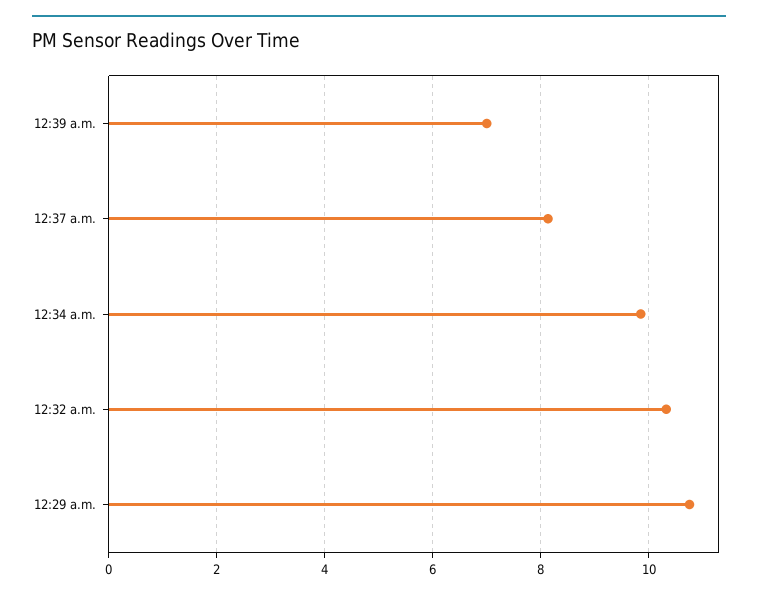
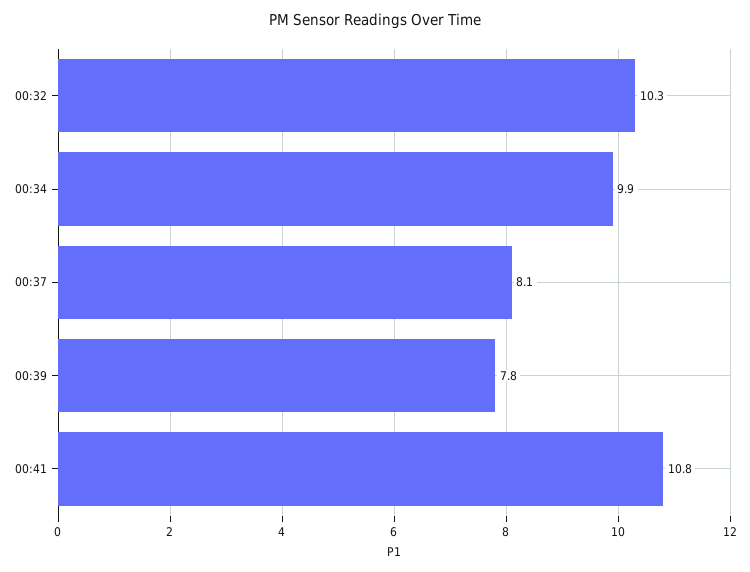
12:39 a.m.: 7 -> 7.8
12:29 a.m.: 10.8 -> none
00:41: none -> 10.8

